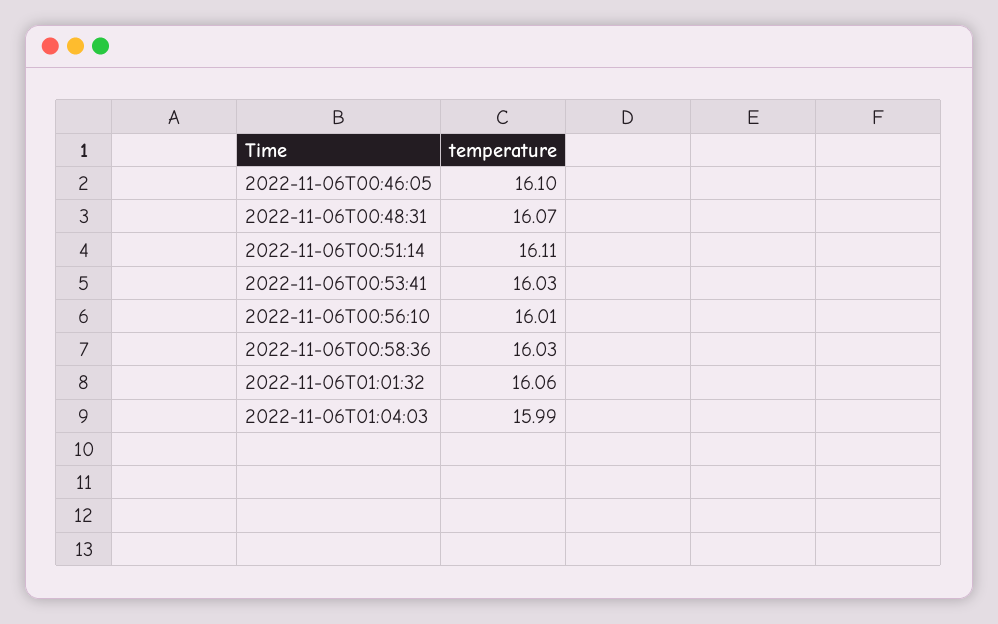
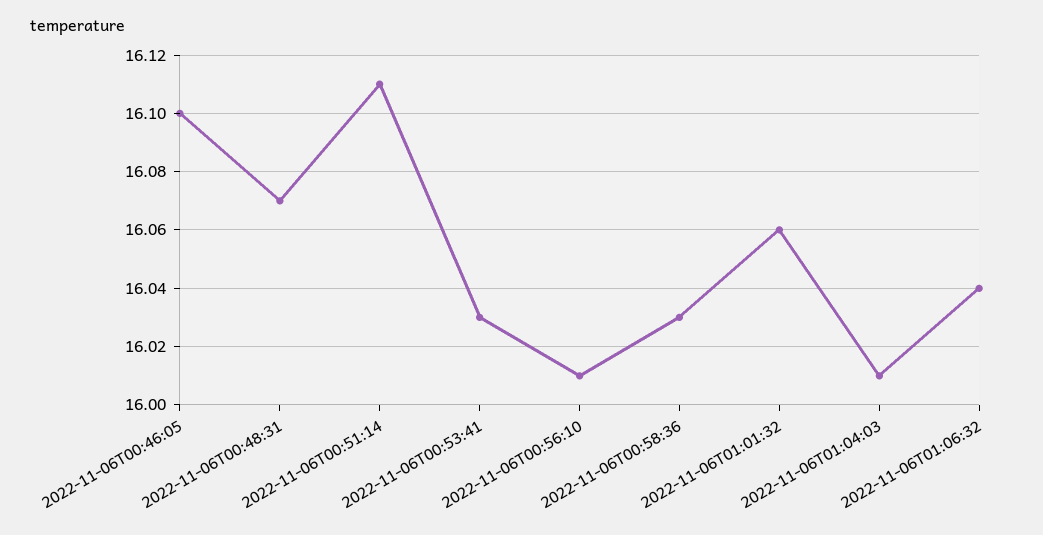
2022-11-06T01:04:03: 15.99 -> 16.01
2022-11-06T01:06:32: none -> 16.04

